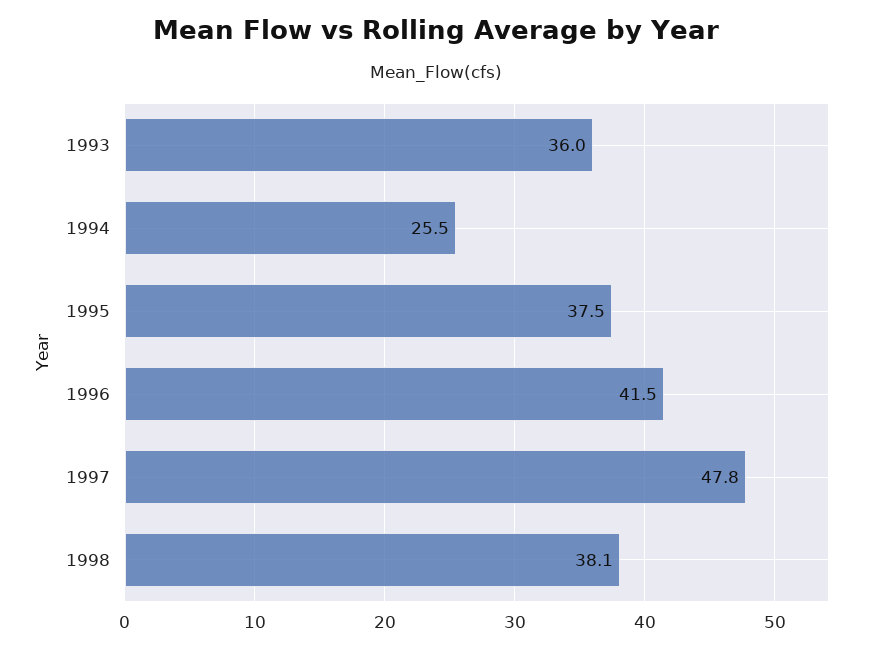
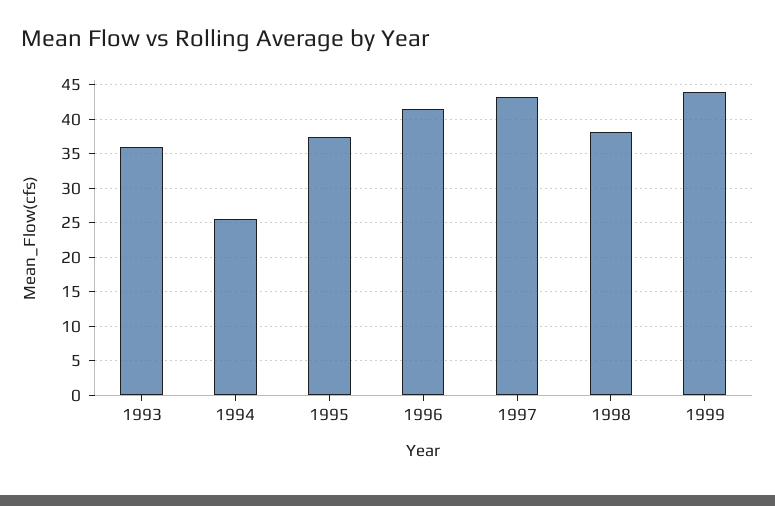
1997: 47.8 -> 43
1999: none -> 44

